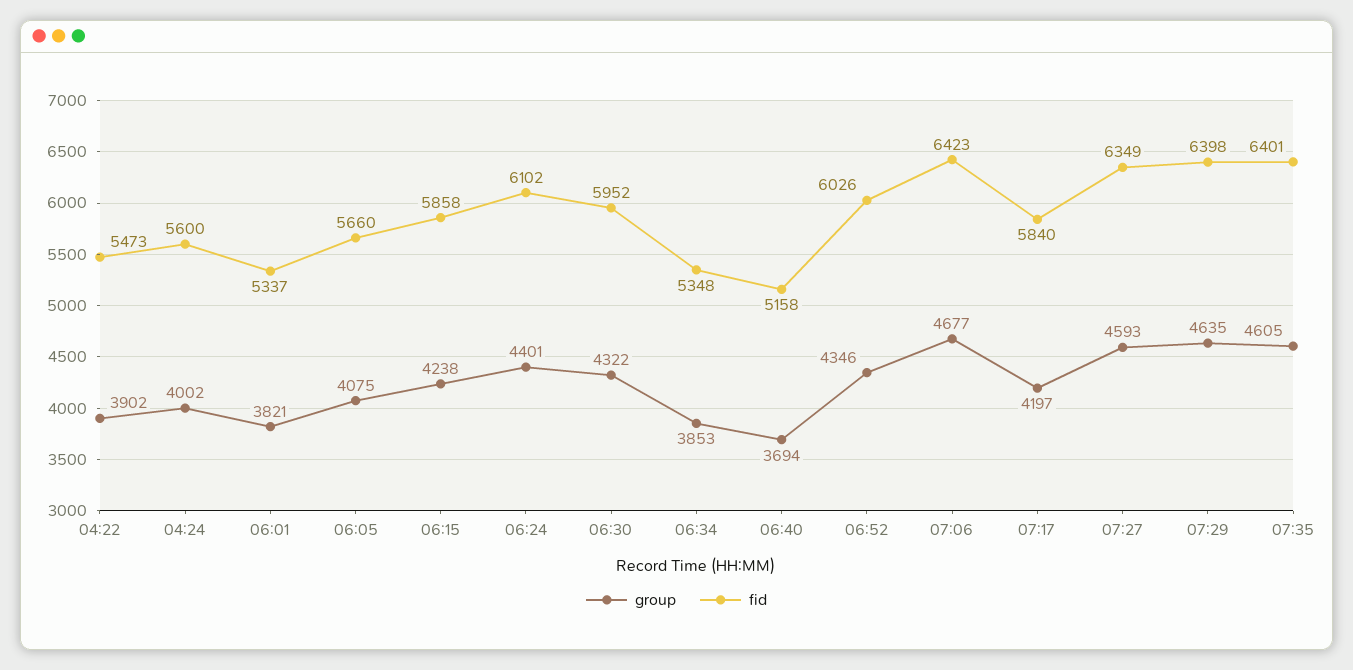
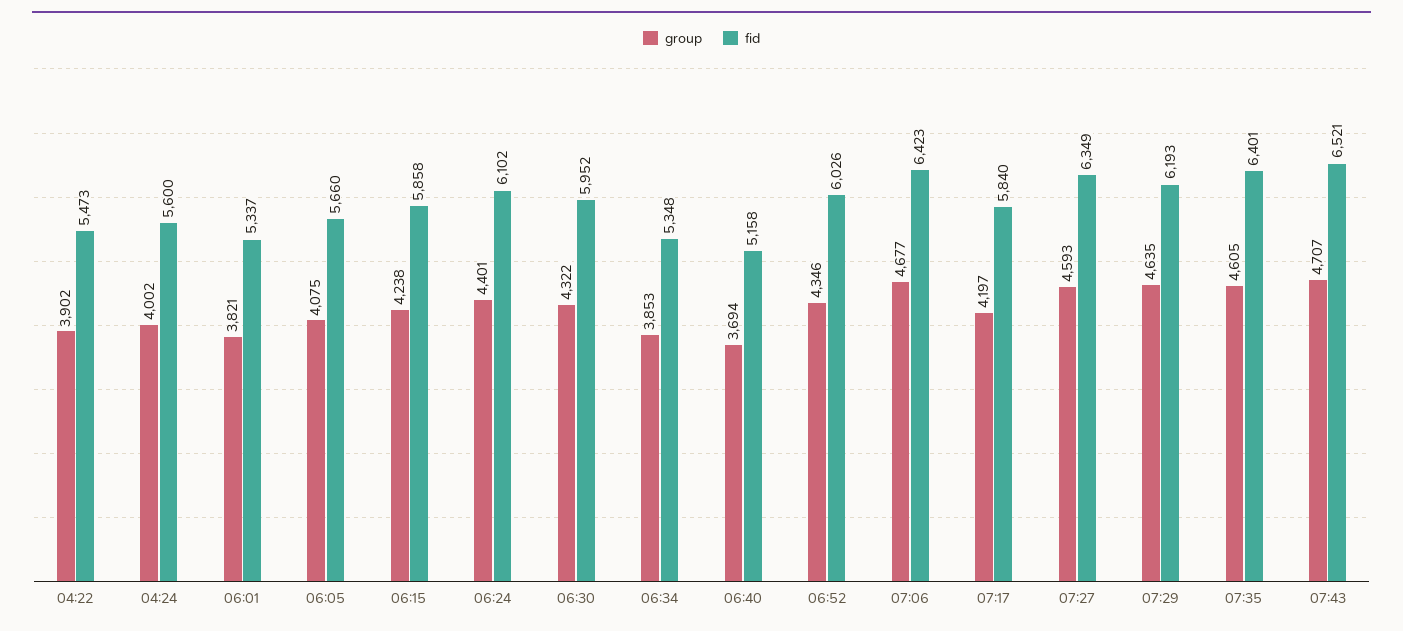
fid, 07:29: 6398 -> 6193
group, 07:43: none -> 4707
fid, 07:43: none -> 6521

